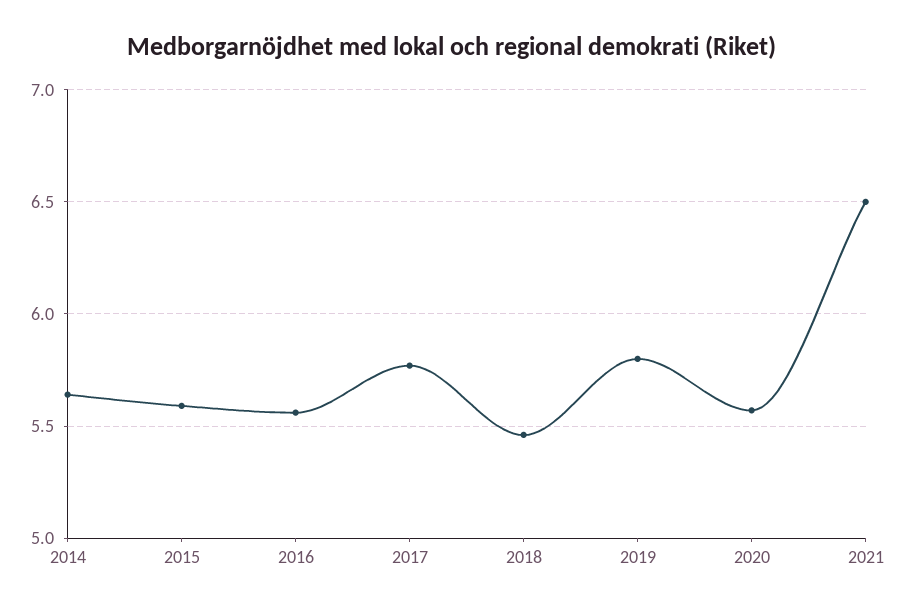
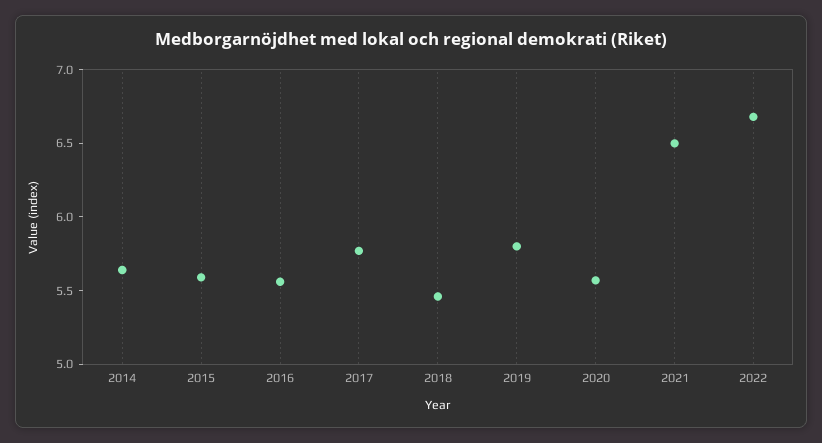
2022: none -> 6.7

